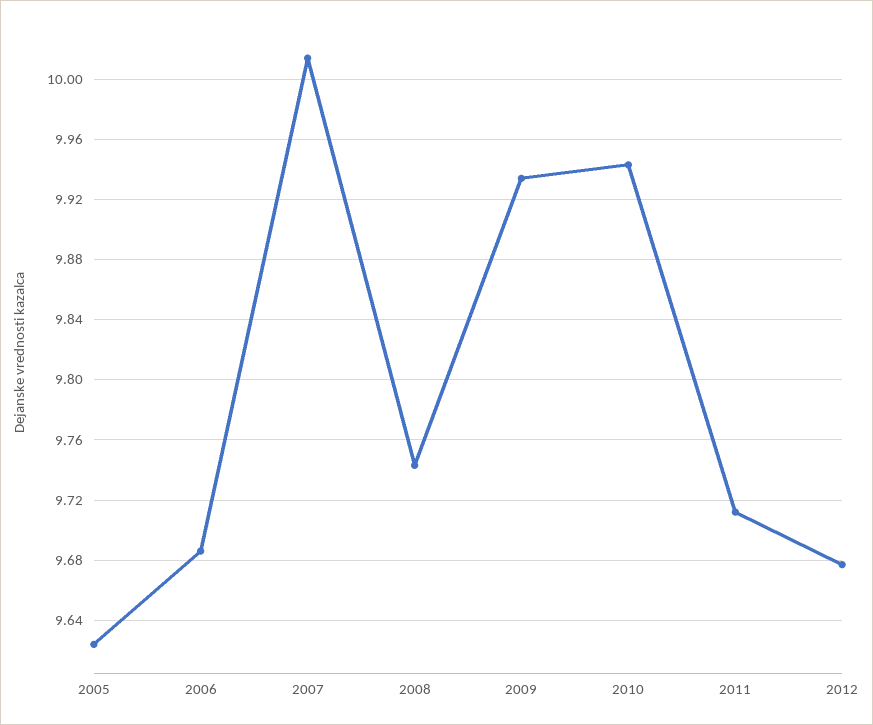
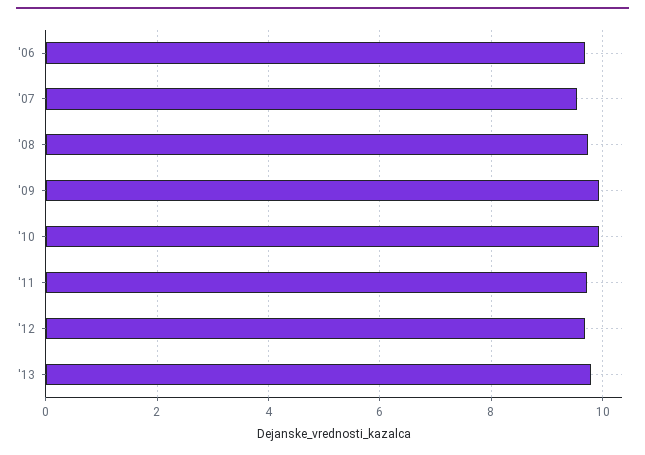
2005: 9.625 -> none
2007: 10.015 -> 9.6
'13: none -> 9.8

